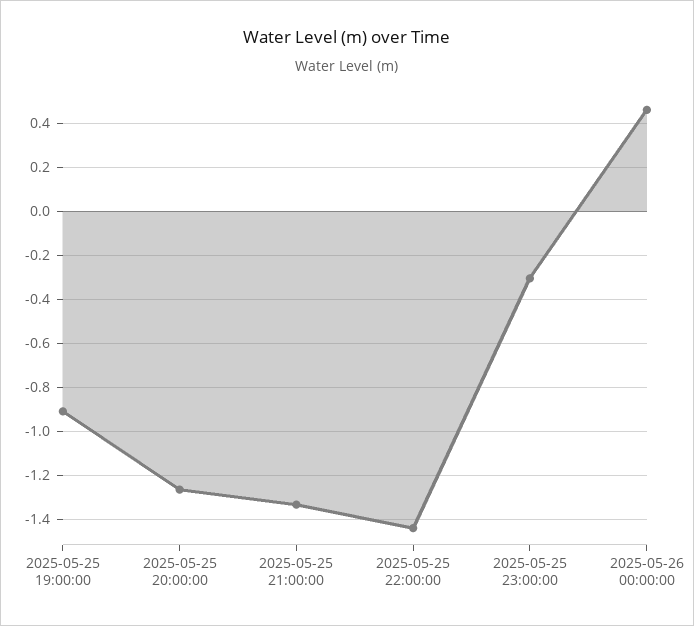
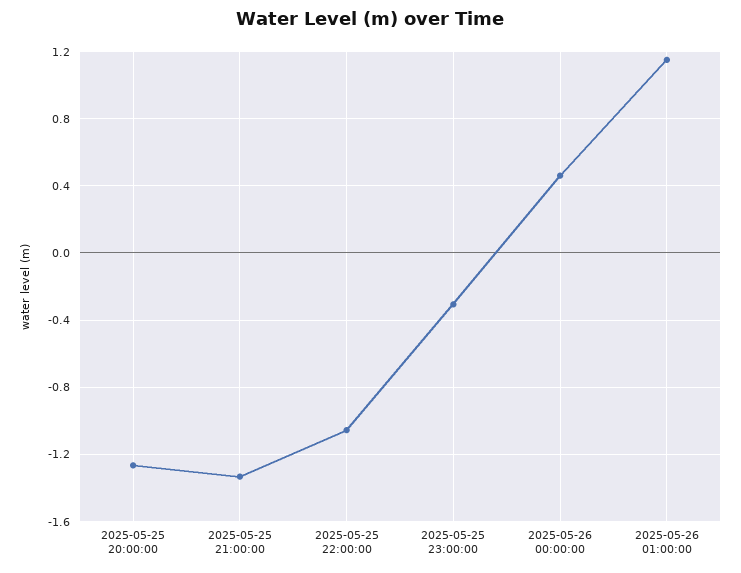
2025-05-25 19:00:00: -0.9 -> none
2025-05-25 22:00:00: -1.45 -> -1.05
2025-05-26 01:00:00: none -> 1.15

